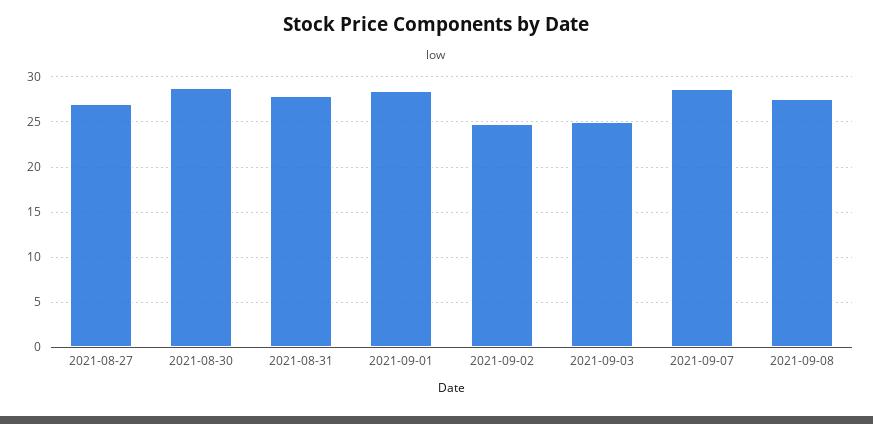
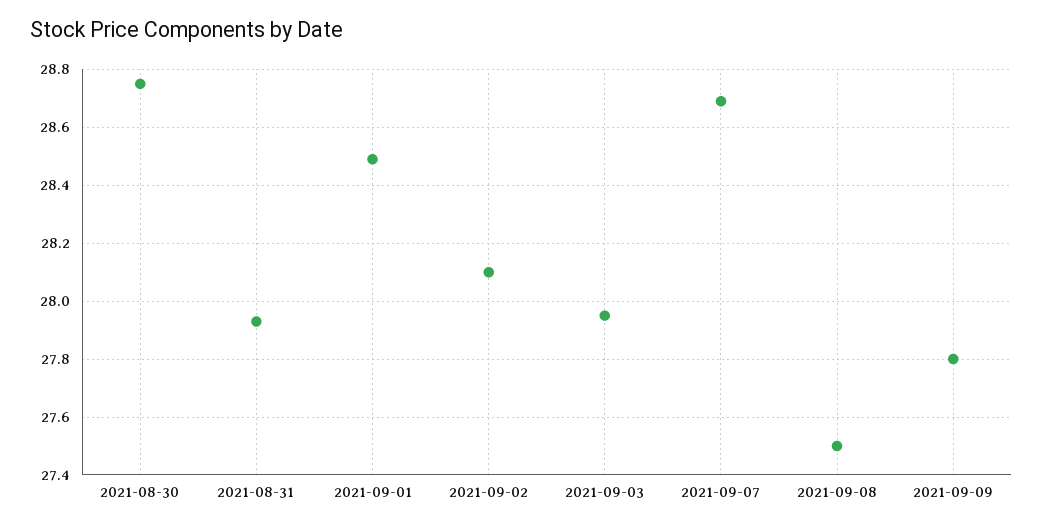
2021-08-27: 27 -> none
2021-09-02: 25 -> 28.1
2021-09-03: 25 -> 27.95
2021-09-09: none -> 27.8

